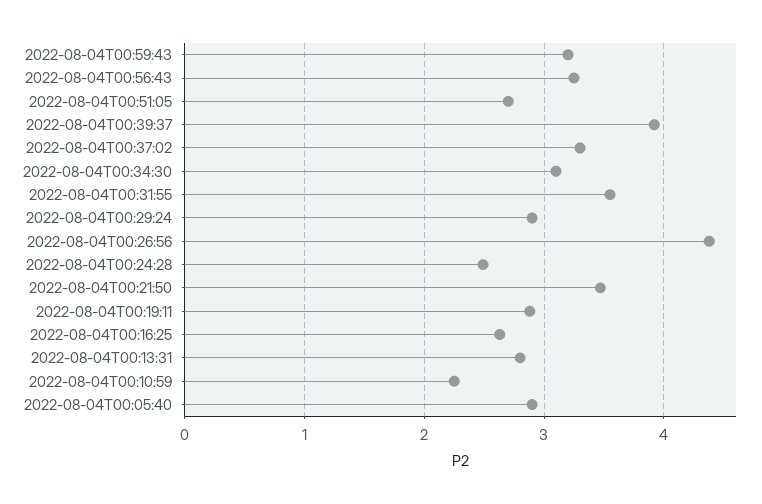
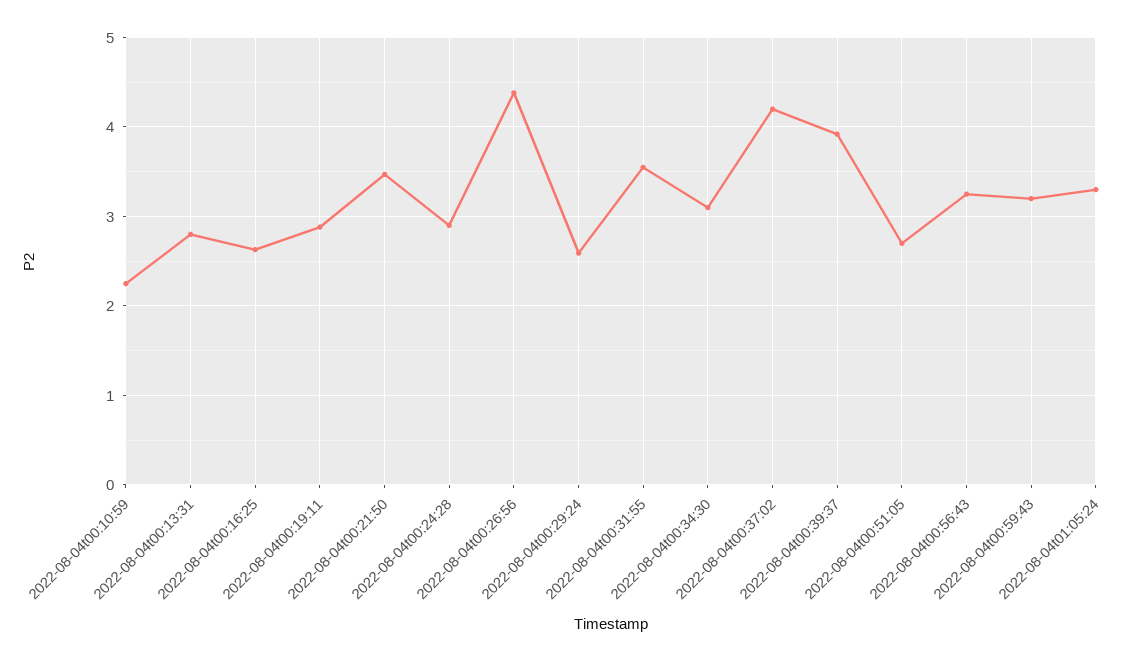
2022-08-04T00:37:02: 3.3 -> 4.2
2022-08-04T00:29:24: 2.9 -> 2.6
2022-08-04T00:24:28: 2.5 -> 2.9
2022-08-04T00:05:40: 2.9 -> none
2022-08-04t01:05:24: none -> 3.3

